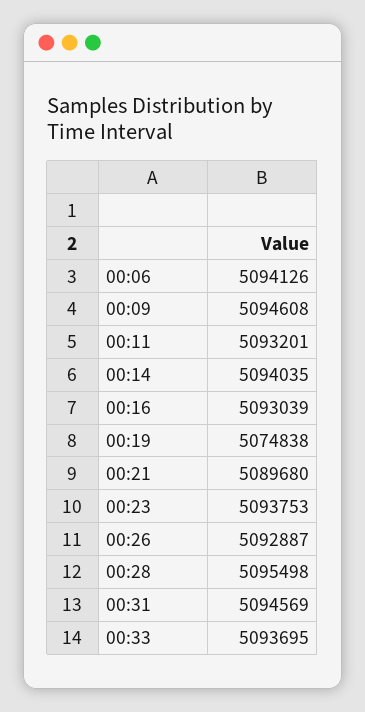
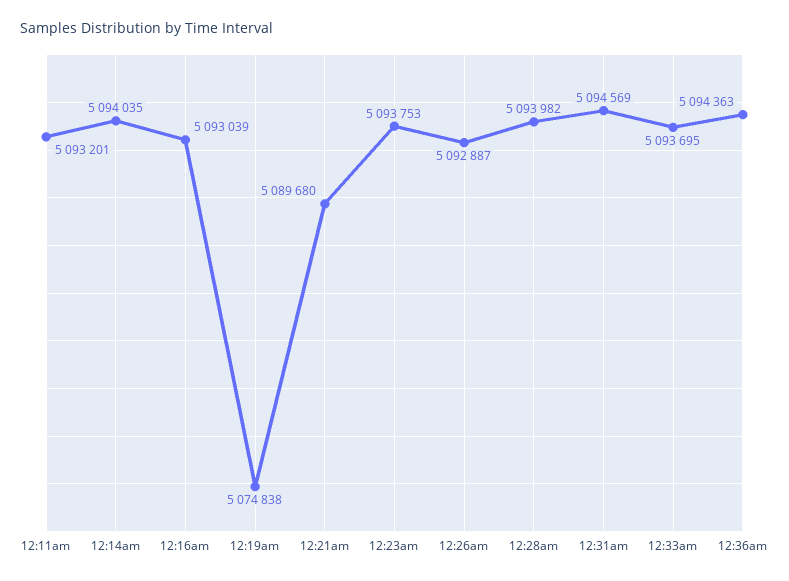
00:06: 5094126 -> none
00:09: 5094608 -> none
00:28: 5095498 -> 5093982
12:36am: none -> 5094363

